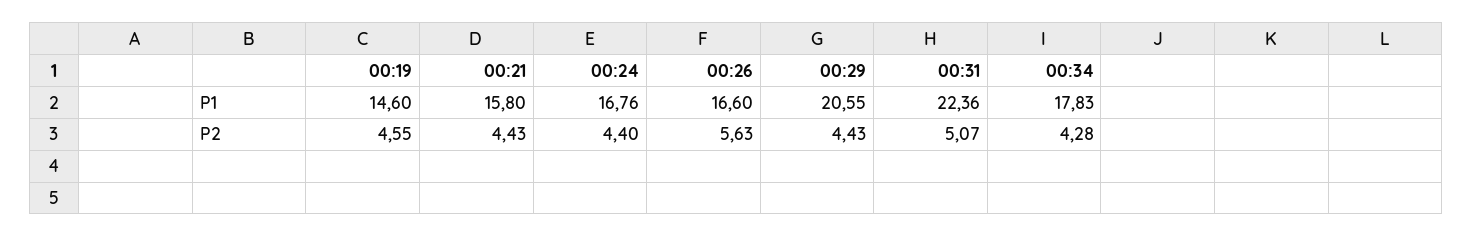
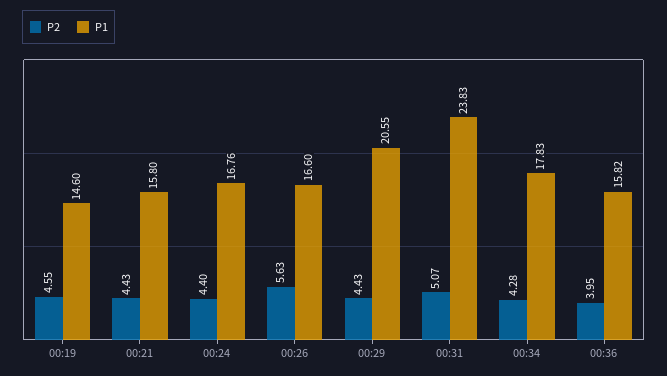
P1, 00:31: 22.36 -> 23.83
P2, 00:36: none -> 3.95
P1, 00:36: none -> 15.82

